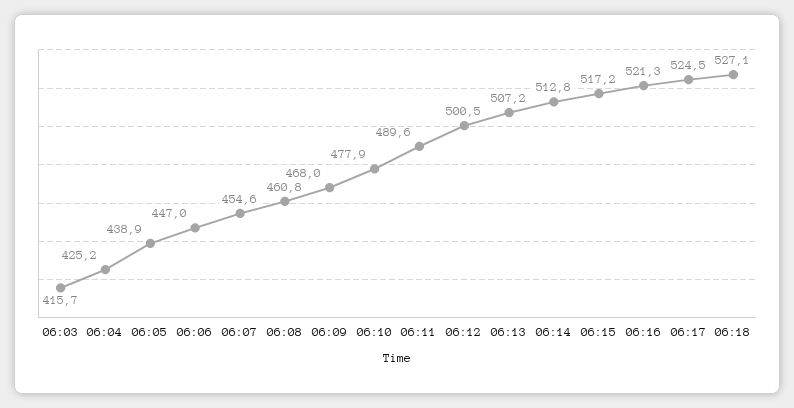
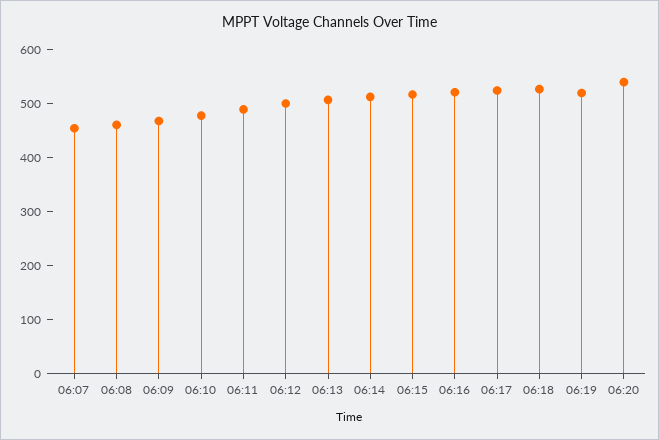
06:03: 415.7 -> none
06:04: 425.2 -> none
06:05: 438.9 -> none
06:06: 447 -> none
06:19: none -> 520
06:20: none -> 540

